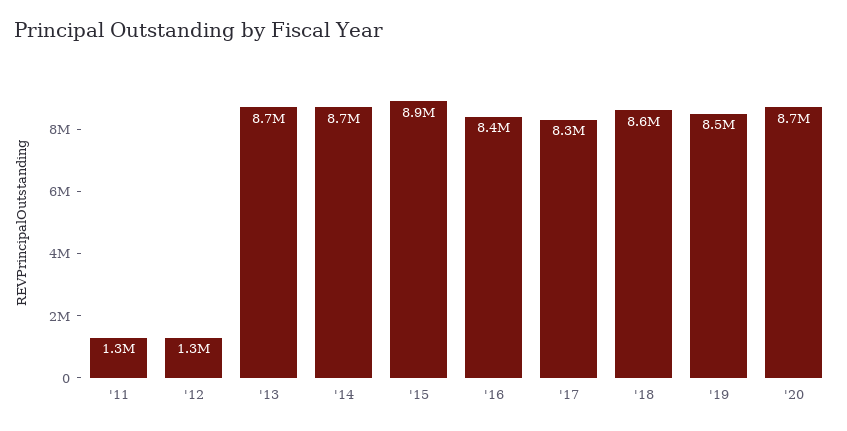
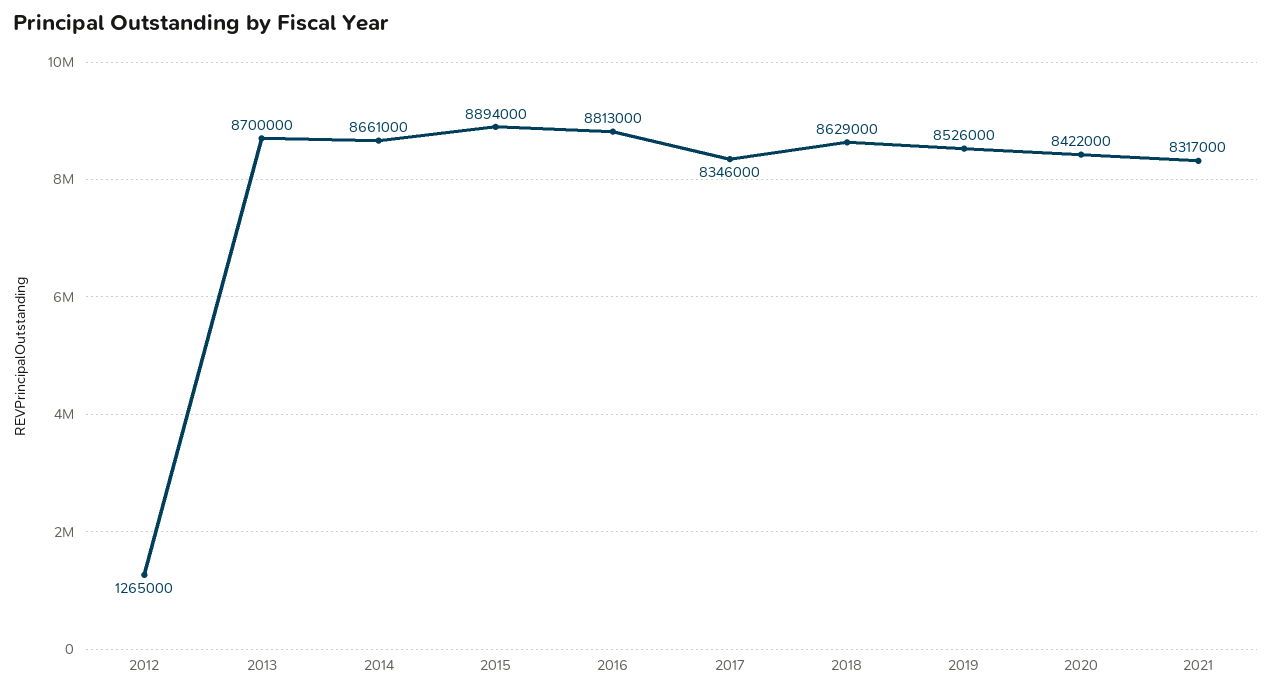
'11: 1300000 -> none
'16: 8400000 -> 8813000
'20: 8700000 -> 8422000
2021: none -> 8317000

